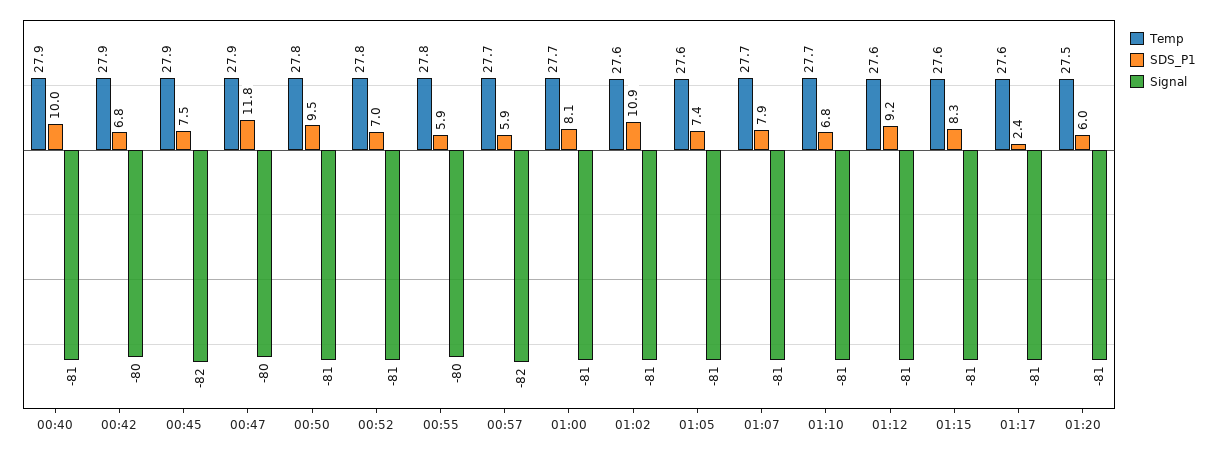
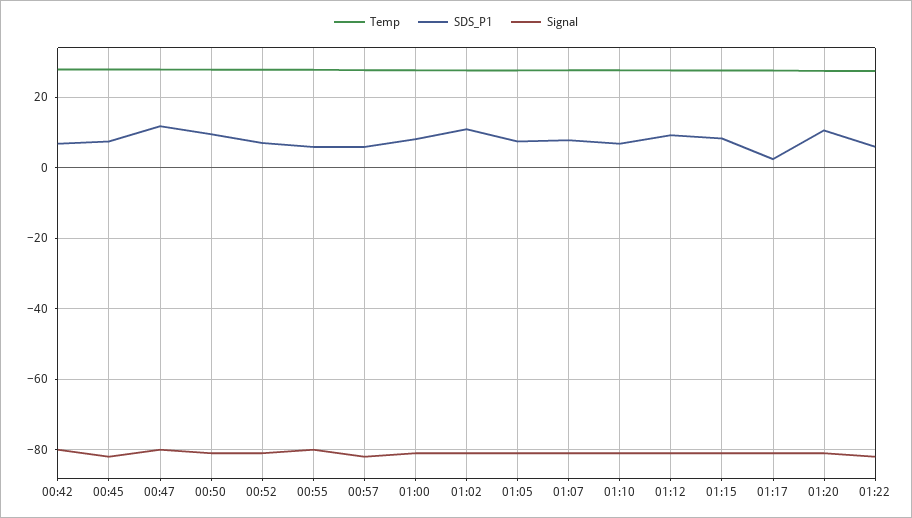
Temp, 00:40: 27.9 -> none
SDS_P1, 00:40: 10 -> none
Signal, 00:40: -81 -> none
SDS_P1, 01:20: 6 -> 10
Temp, 01:22: none -> 28
SDS_P1, 01:22: none -> 6
Signal, 01:22: none -> -82

